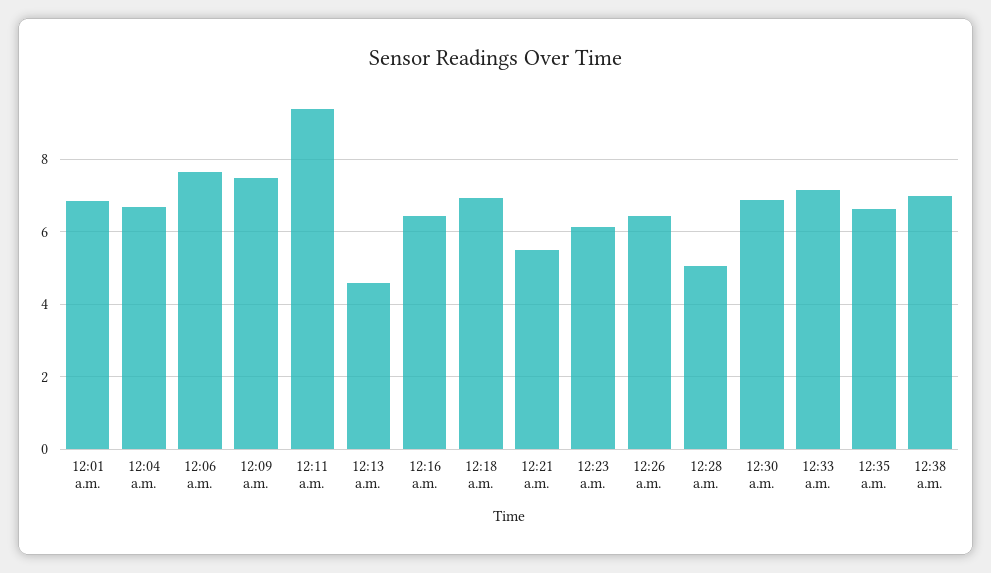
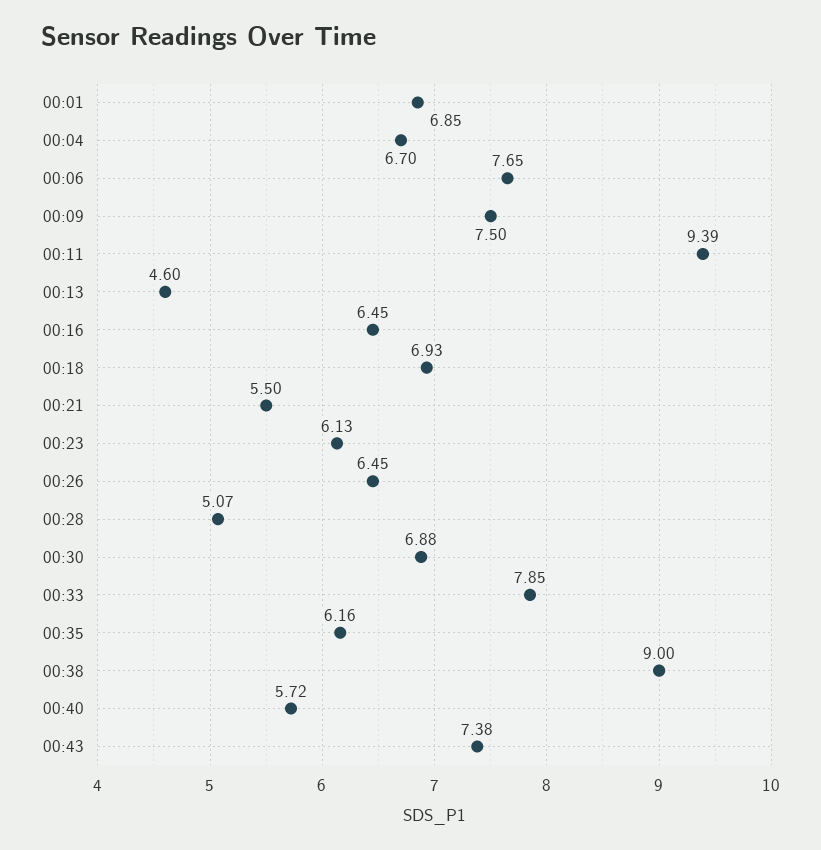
12:33 a.m.: 7.2 -> 7.85
12:35 a.m.: 6.6 -> 6.16
12:38 a.m.: 7 -> 9
00:40: none -> 5.72
00:43: none -> 7.38

